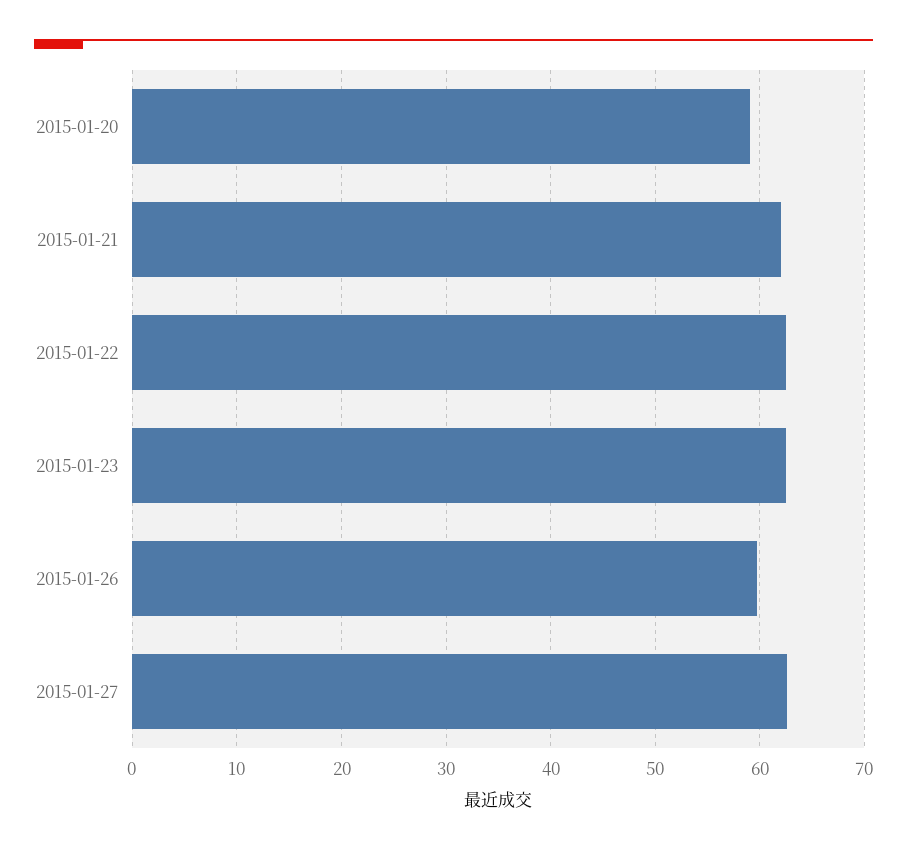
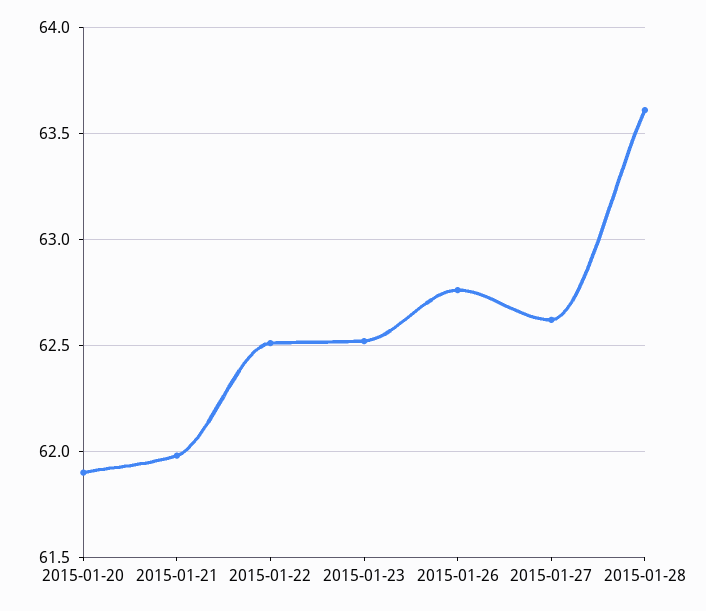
2015-01-20: 59 -> 61.9
2015-01-26: 60 -> 62.75
2015-01-28: none -> 63.6

